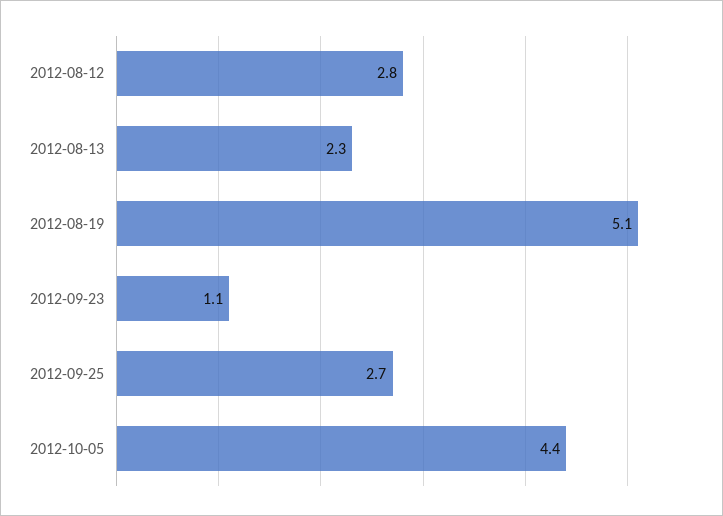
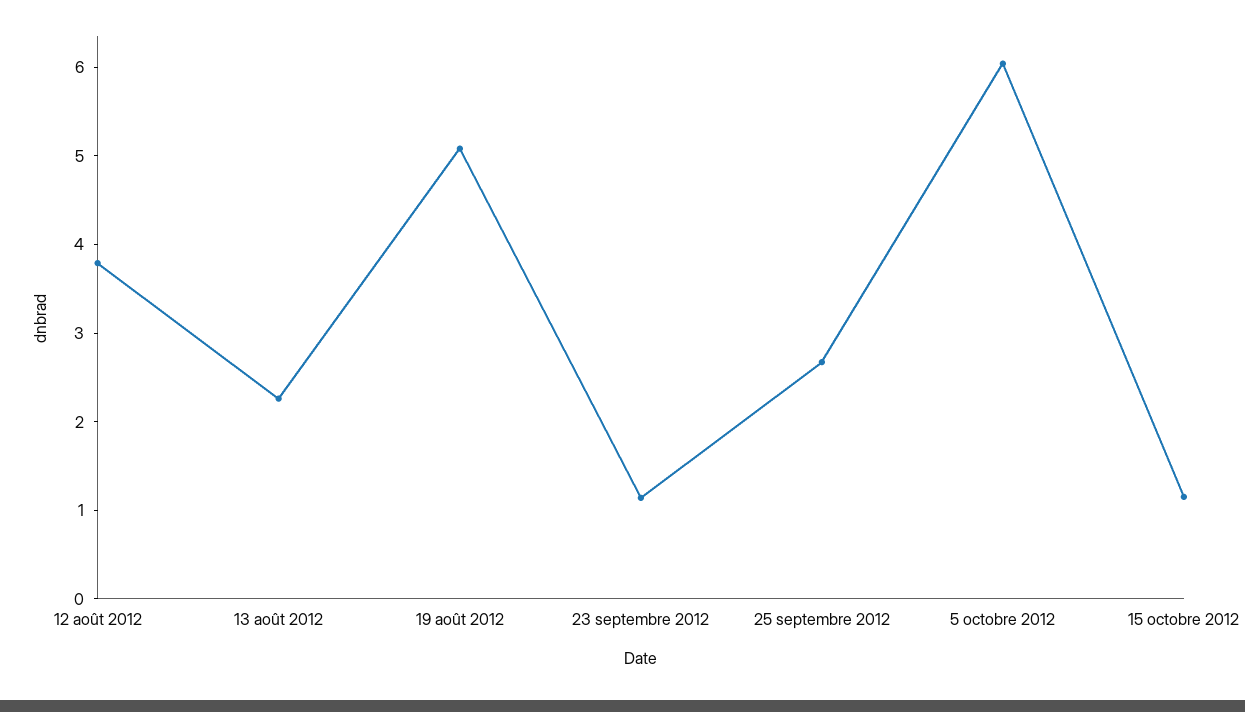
2012-08-12: 2.8 -> 3.8
2012-10-05: 4.4 -> 6
15 octobre 2012: none -> 1.2

